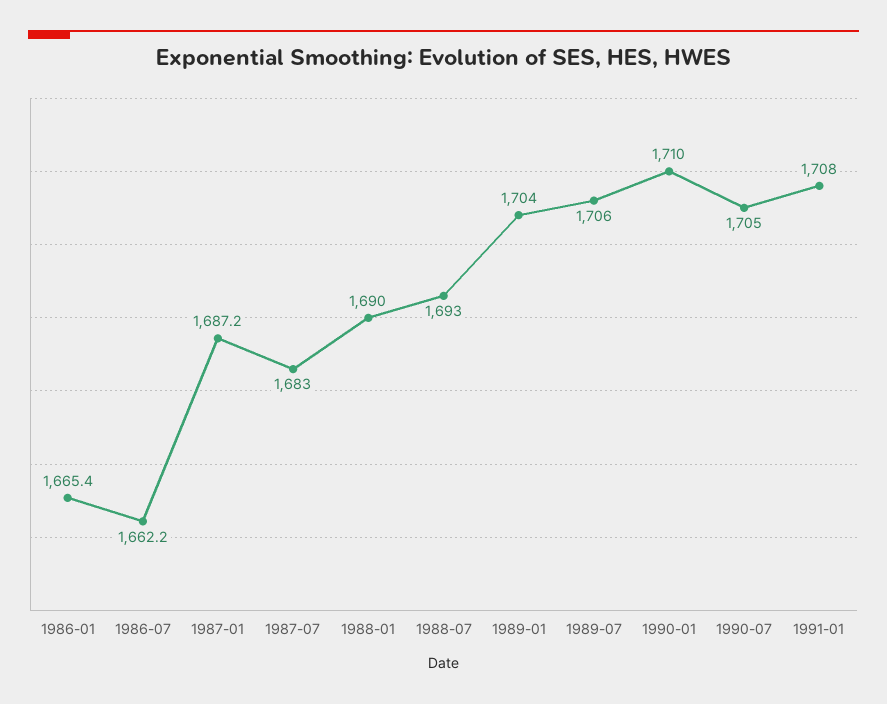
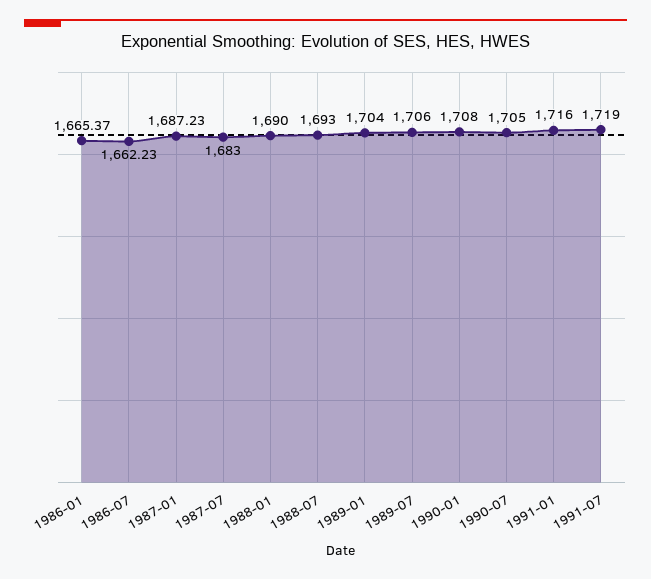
1990-01: 1710 -> 1708
1991-01: 1708 -> 1716
1991-07: none -> 1719

